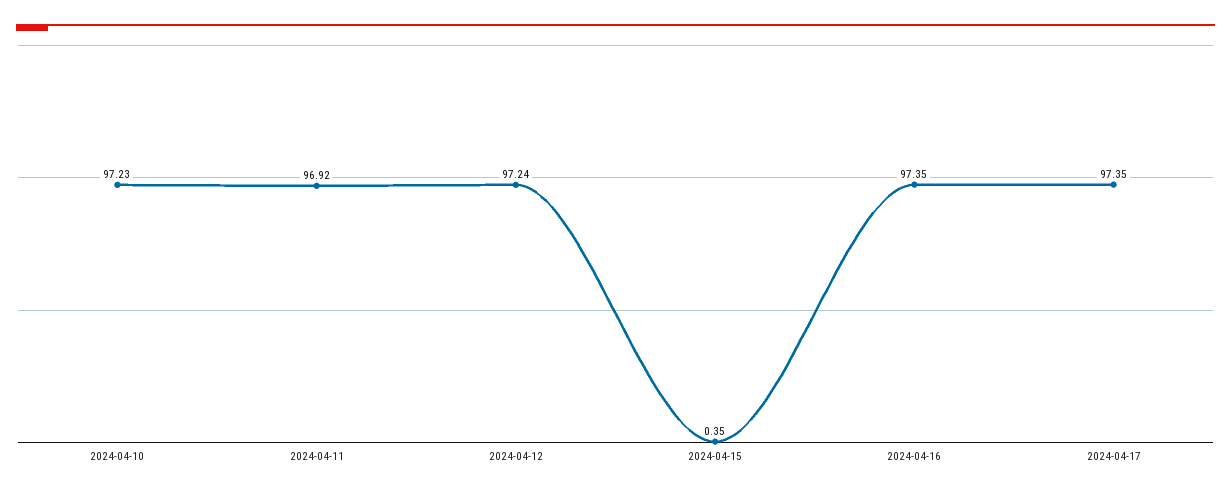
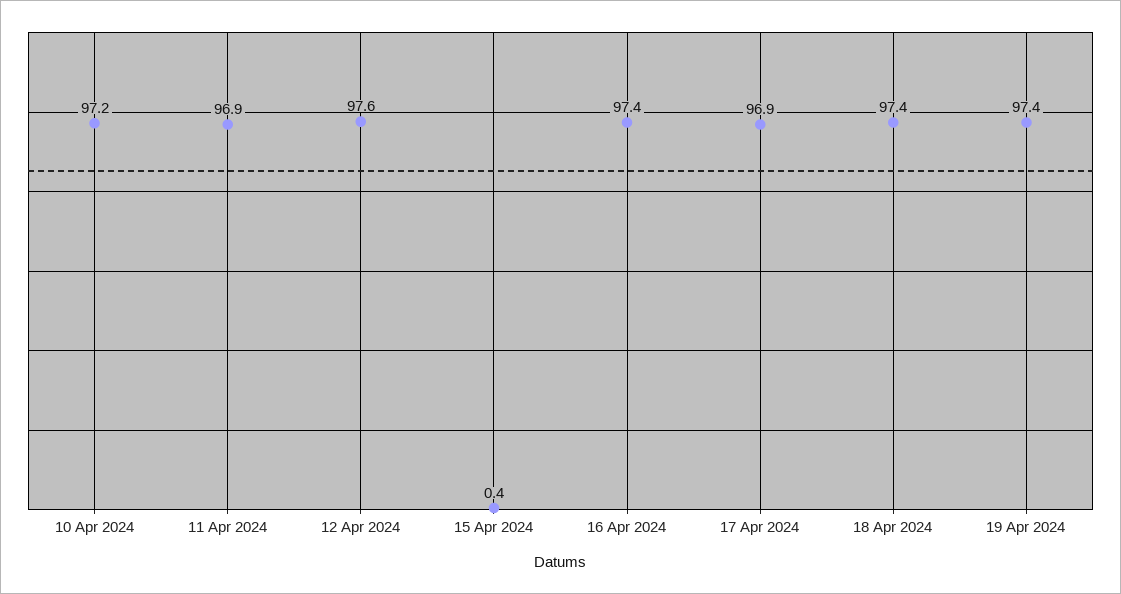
2024-04-12: 97.24 -> 97.6
2024-04-17: 97.35 -> 96.9
18 Apr 2024: none -> 97.4
19 Apr 2024: none -> 97.4

